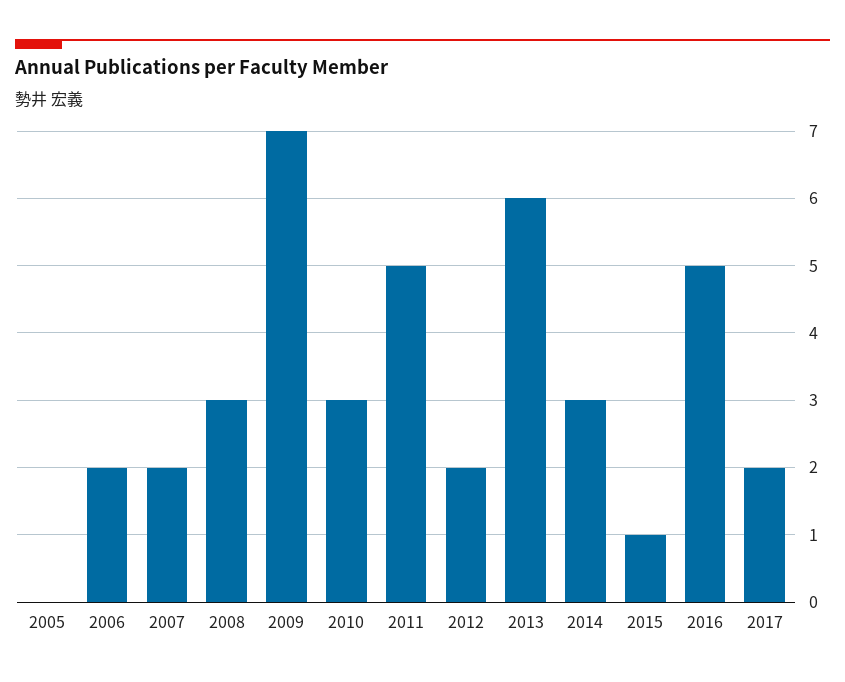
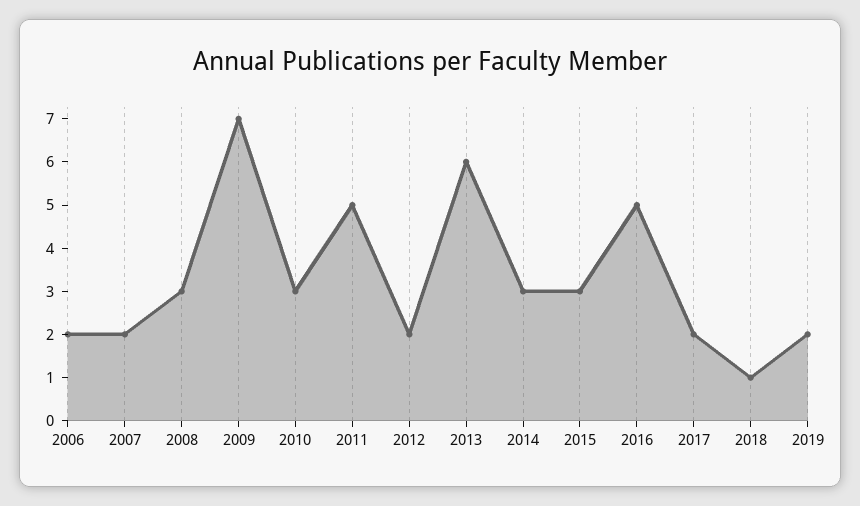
2005: 0 -> none
2015: 1 -> 3
2018: none -> 1
2019: none -> 2

